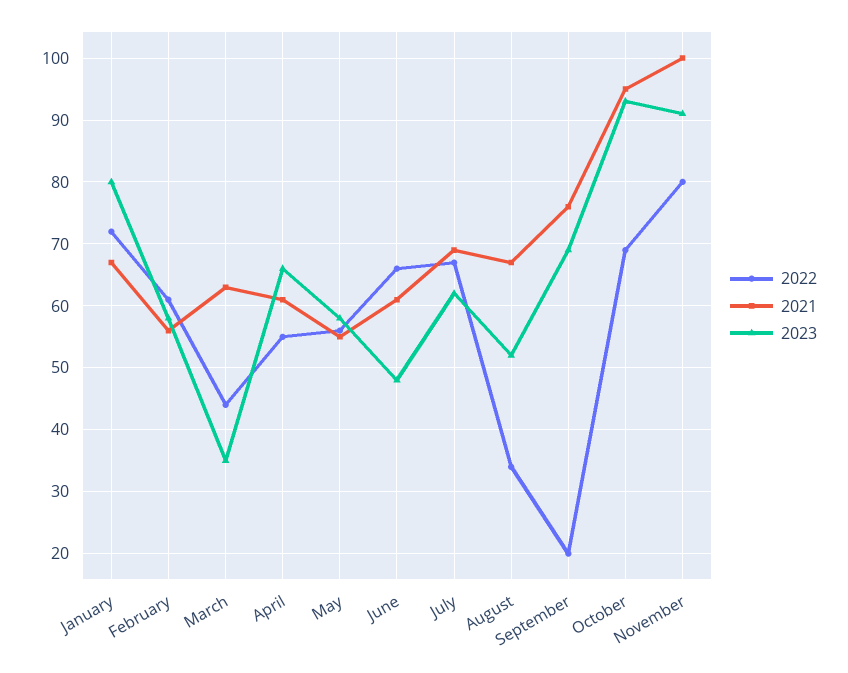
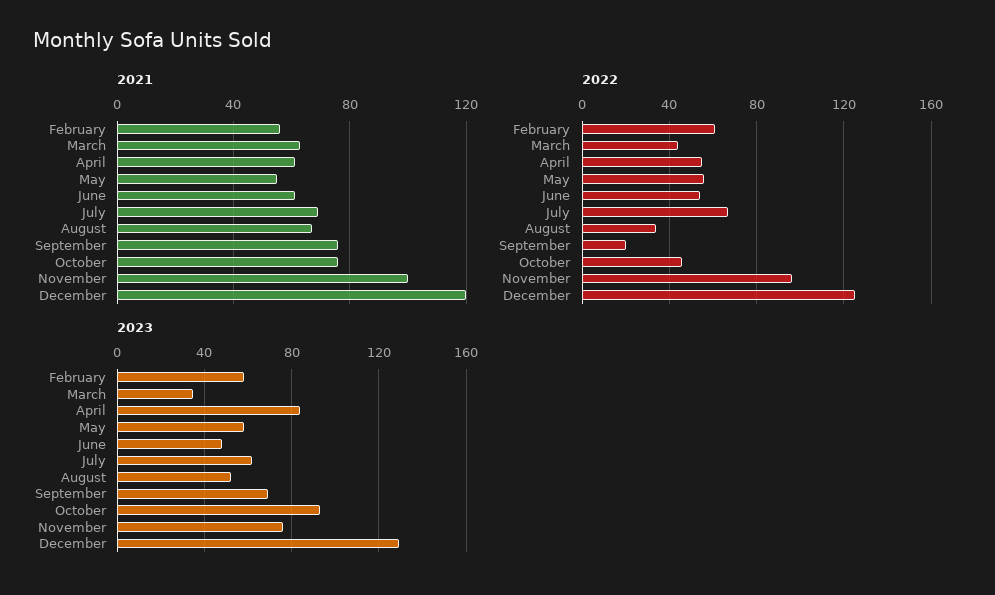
2022, January: 72 -> none
2021, January: 67 -> none
2023, January: 80 -> none
2023, April: 66 -> 85
2022, June: 66 -> 55
2022, October: 69 -> 45
2021, October: 95 -> 75
2022, November: 80 -> 95
2023, November: 91 -> 75
2021, December: none -> 120
2022, December: none -> 125
2023, December: none -> 130

